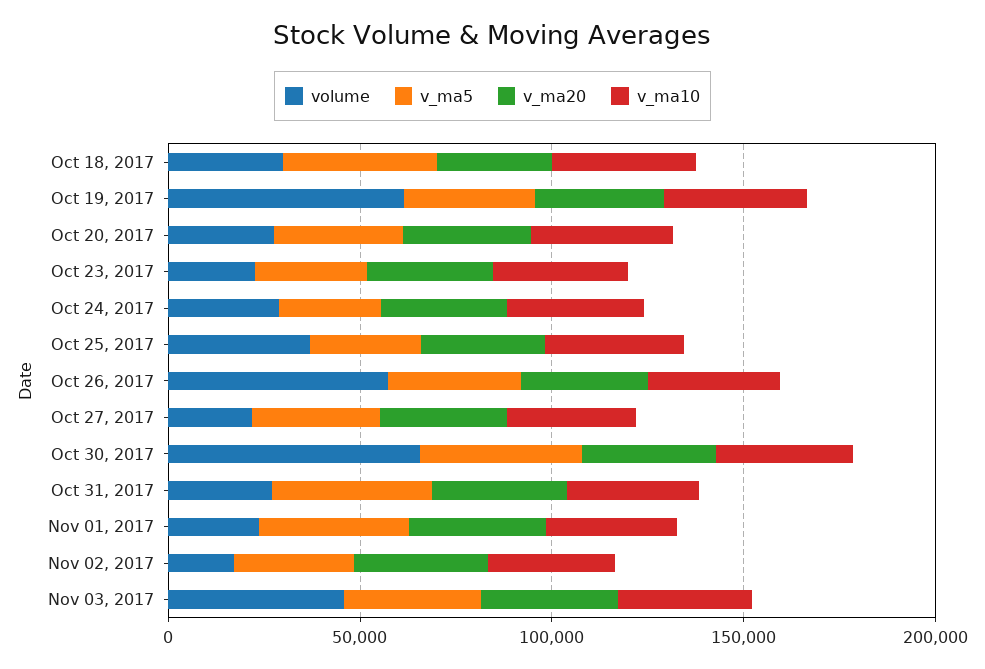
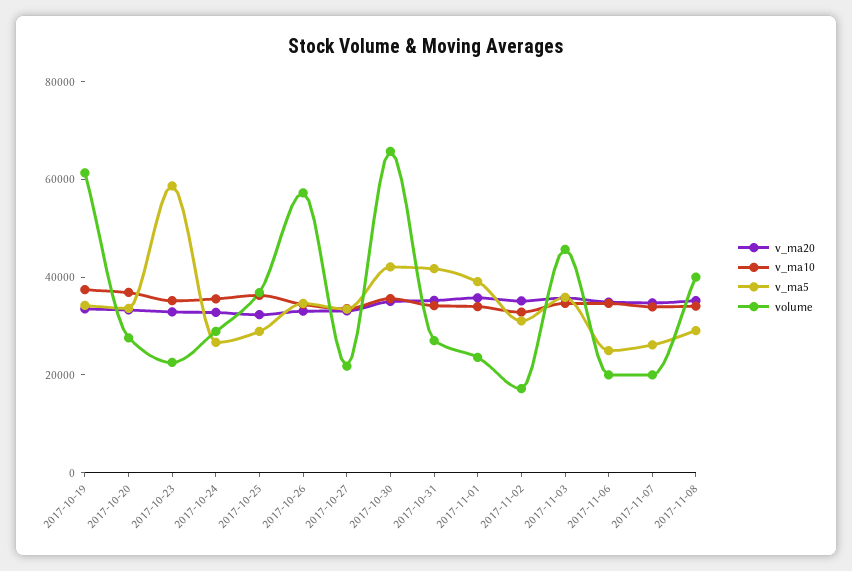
volume, Oct 18, 2017: 30000 -> none
v_ma5, Oct 18, 2017: 40000 -> none
v_ma20, Oct 18, 2017: 30000 -> none
v_ma10, Oct 18, 2017: 40000 -> none
v_ma5, Oct 23, 2017: 30000 -> 60000
v_ma20, 2017-11-06: none -> 35000
v_ma10, 2017-11-06: none -> 35000
v_ma5, 2017-11-06: none -> 25000
volume, 2017-11-06: none -> 20000
v_ma20, 2017-11-07: none -> 35000
v_ma10, 2017-11-07: none -> 35000
v_ma5, 2017-11-07: none -> 25000
volume, 2017-11-07: none -> 20000
v_ma20, 2017-11-08: none -> 35000
v_ma10, 2017-11-08: none -> 35000
v_ma5, 2017-11-08: none -> 30000
volume, 2017-11-08: none -> 40000

